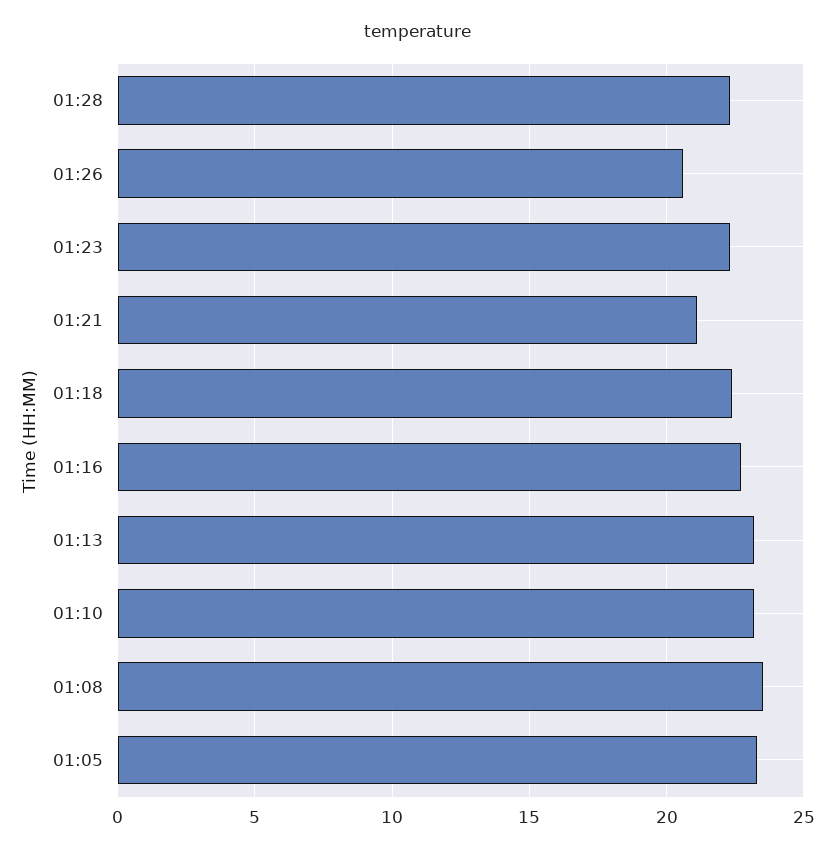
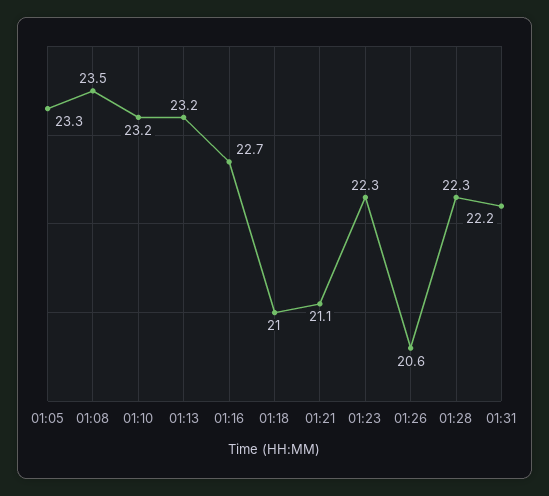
01:18: 22.5 -> 21
01:31: none -> 22.2

